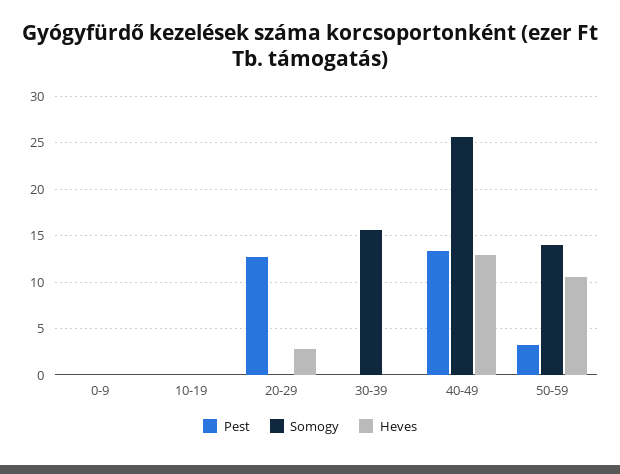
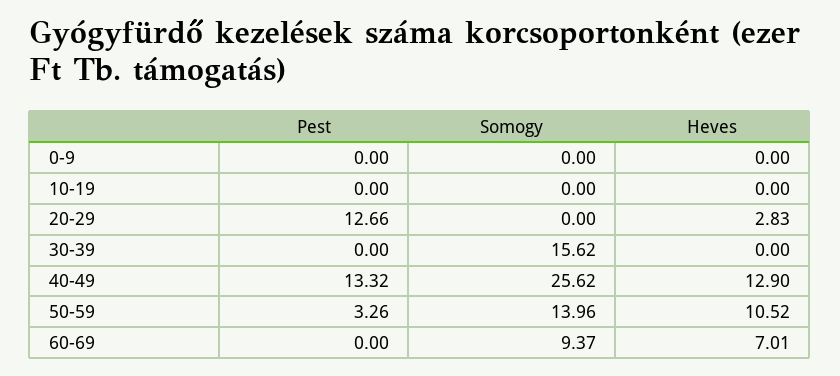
Pest, 60-69: none -> 0
Somogy, 60-69: none -> 9.37
Heves, 60-69: none -> 7.01

